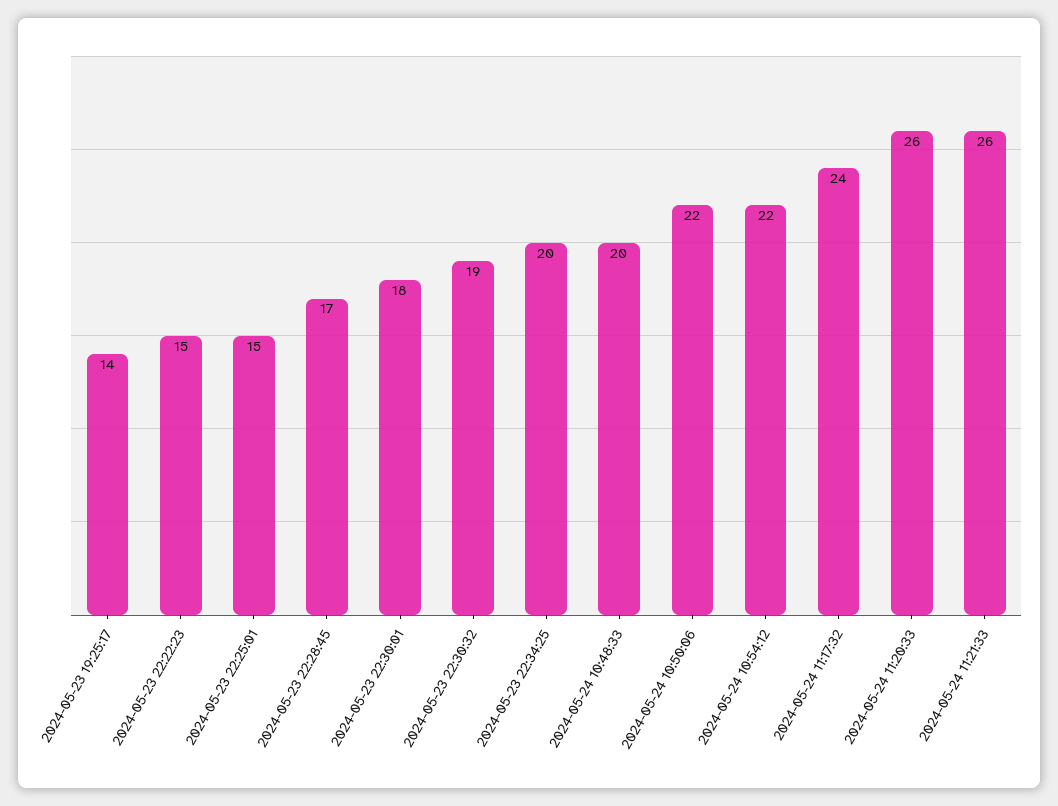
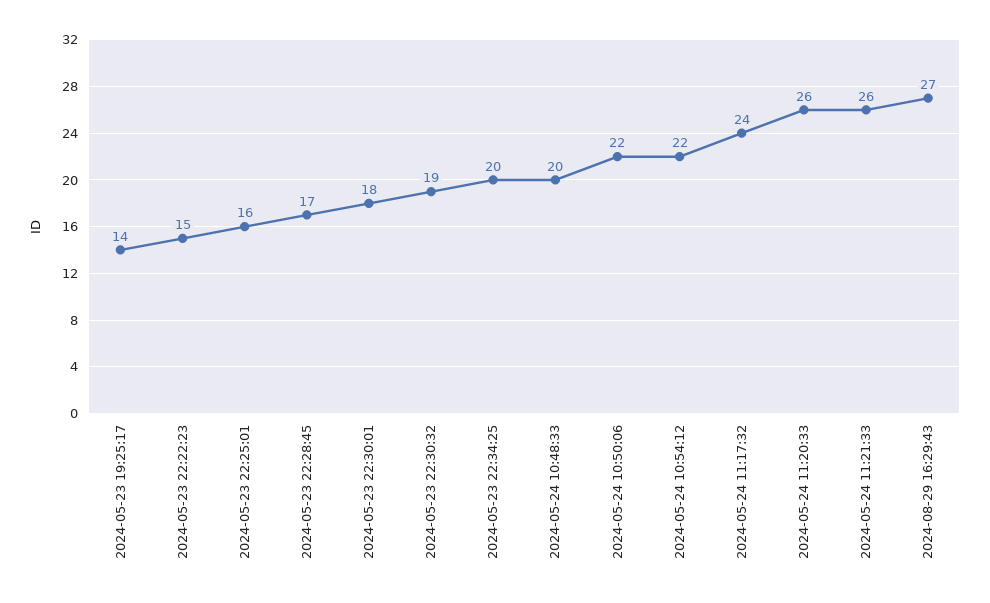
2024-05-23 22:25:01: 15 -> 16
2024-08-29 16:29:43: none -> 27

